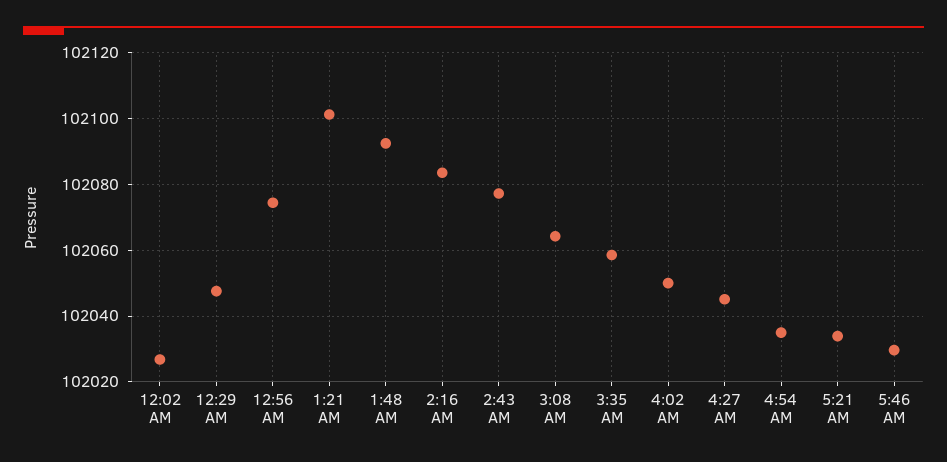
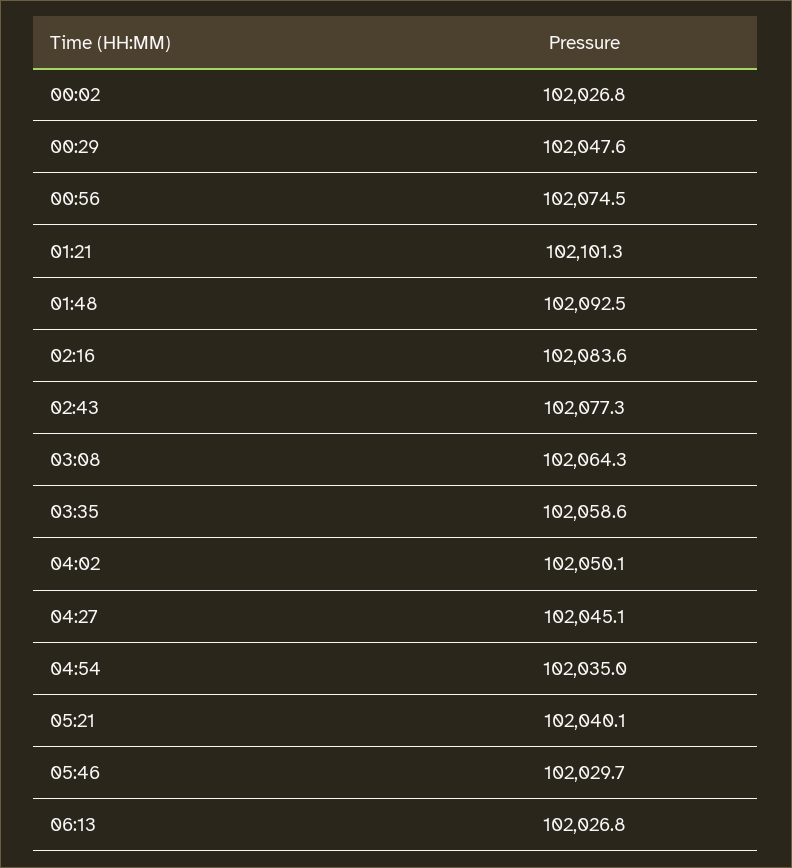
5:21 AM: 102034 -> 102040.1
06:13: none -> 102026.8

